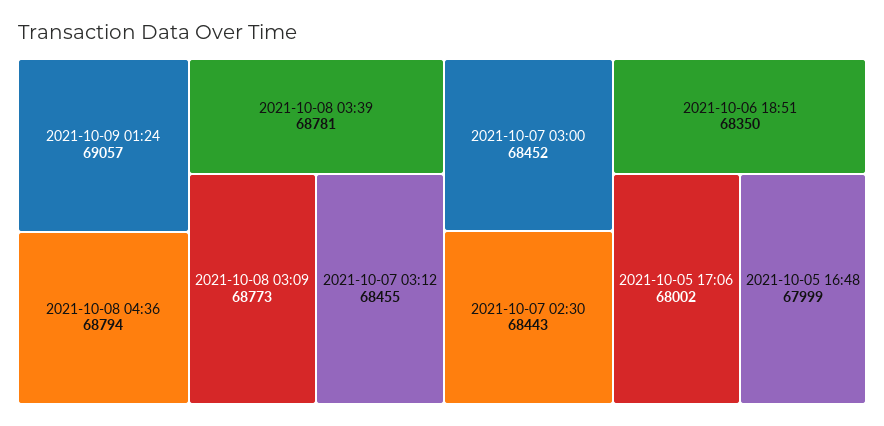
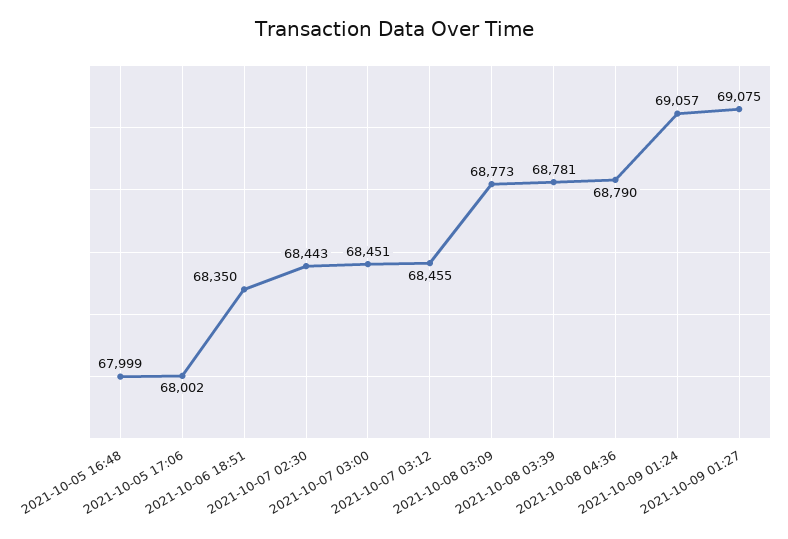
2021-10-08 04:36: 68794 -> 68790
2021-10-07 03:00: 68452 -> 68451
2021-10-09 01:27: none -> 69075

